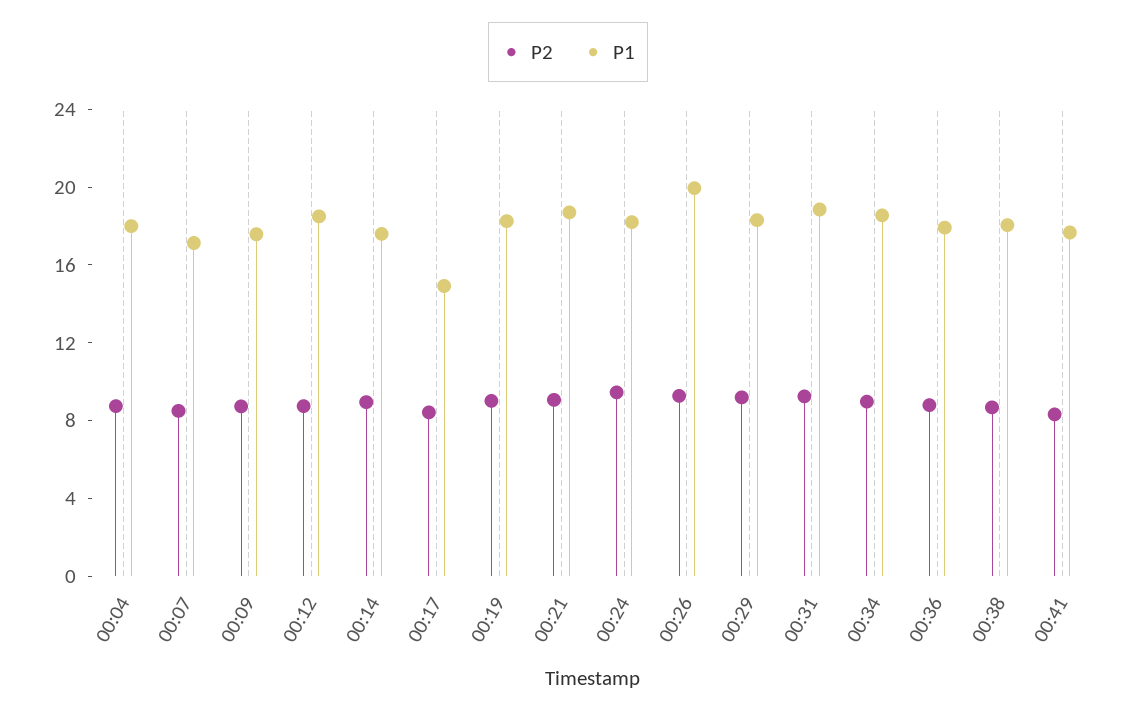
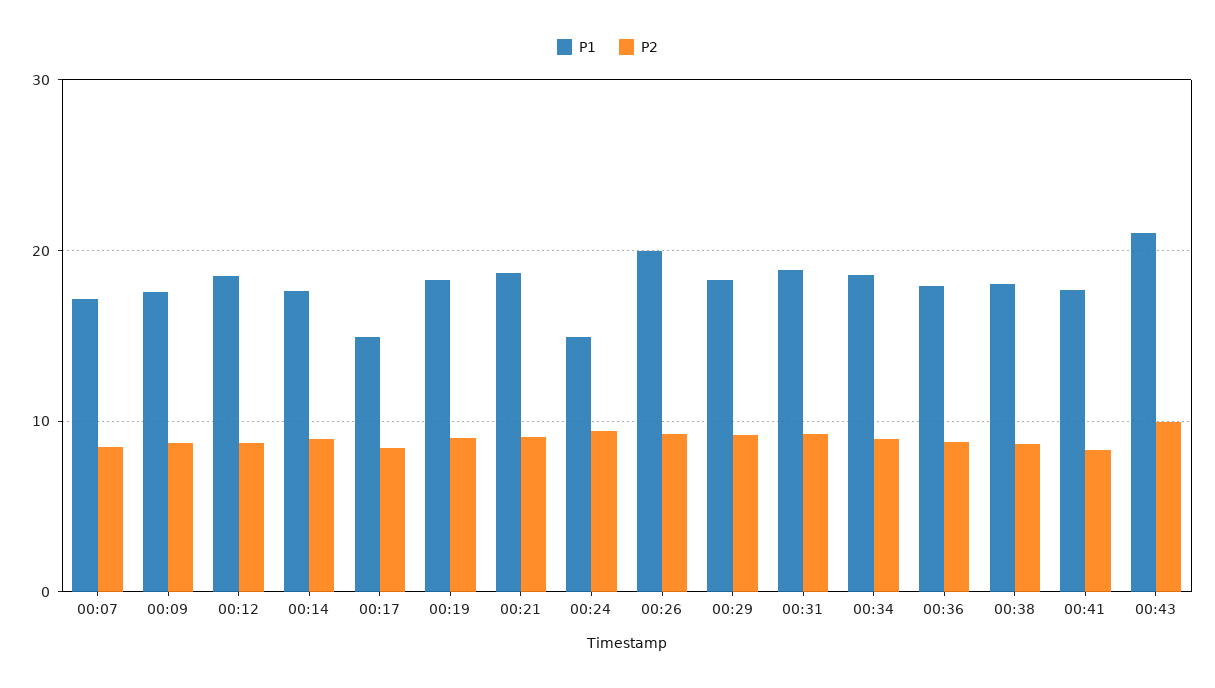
P2, 00:04: 9 -> none
P1, 00:04: 18 -> none
P1, 00:24: 18 -> 15
P1, 00:43: none -> 21
P2, 00:43: none -> 10

